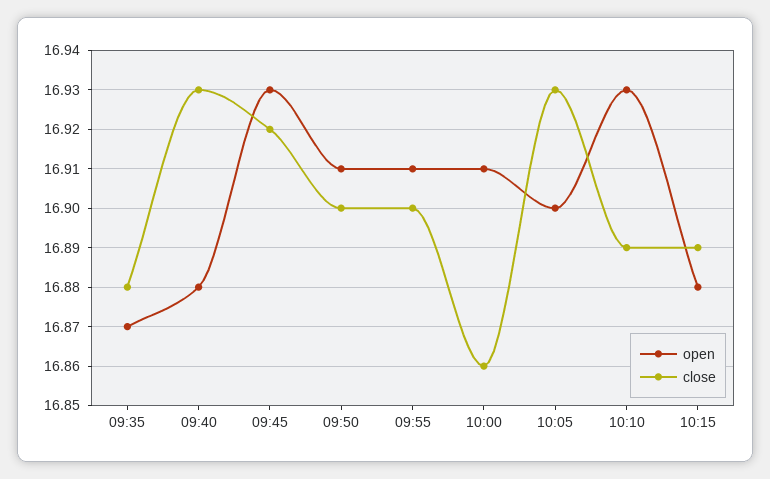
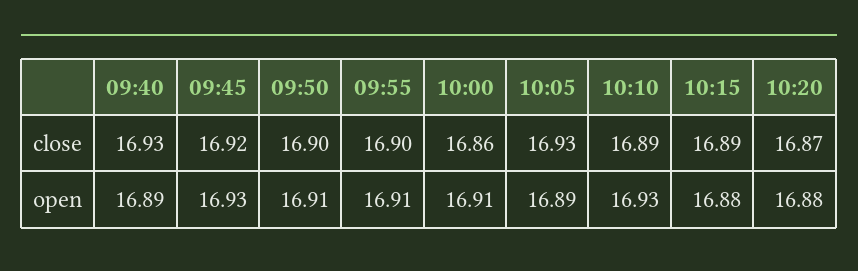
open, 09:35: 16.87 -> none
close, 09:35: 16.88 -> none
open, 09:40: 16.88 -> 16.89
open, 10:05: 16.9 -> 16.89
close, 10:20: none -> 16.87
open, 10:20: none -> 16.88

